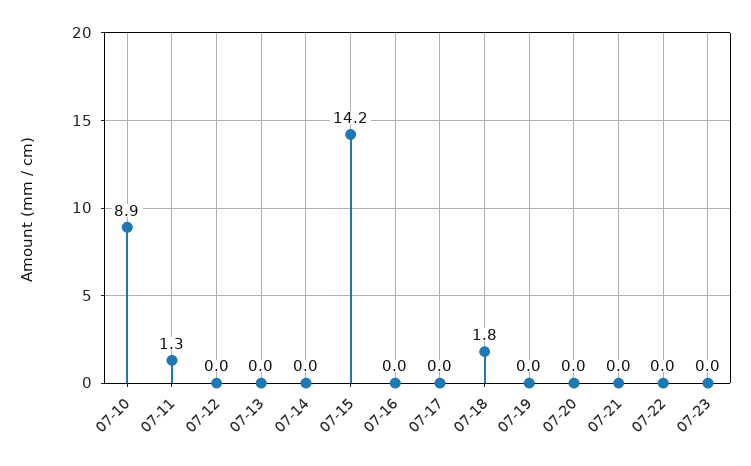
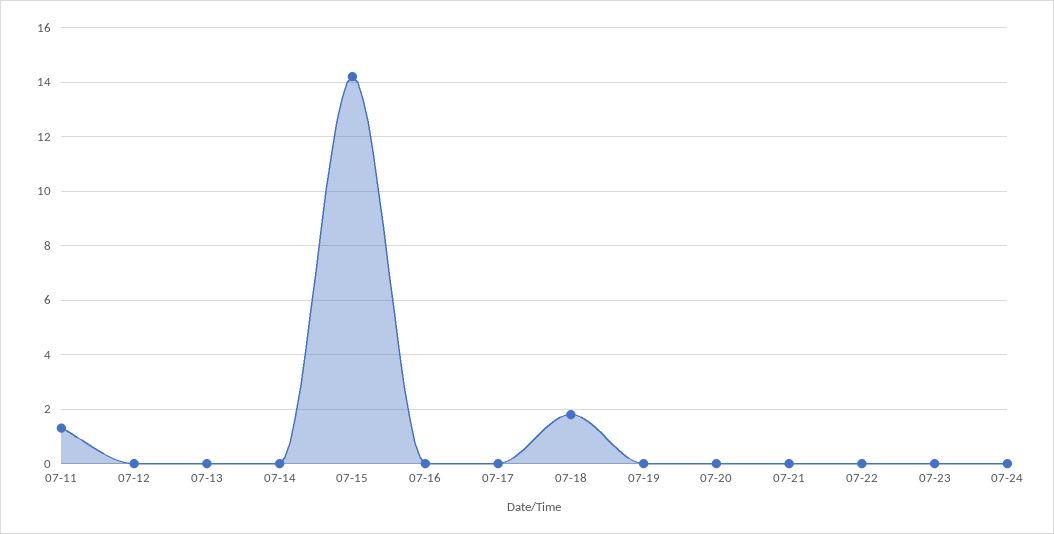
07-10: 8.9 -> none
07-24: none -> 0

